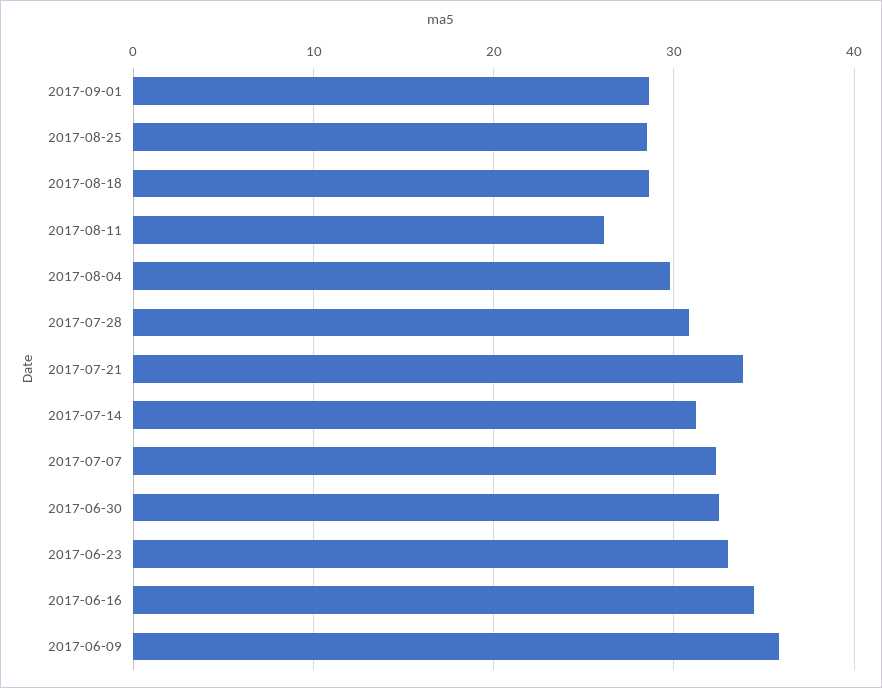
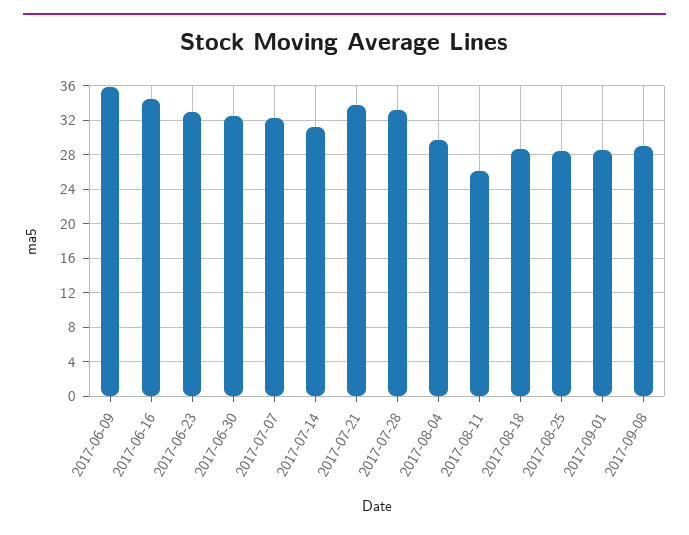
2017-07-28: 31 -> 33
2017-09-08: none -> 29

